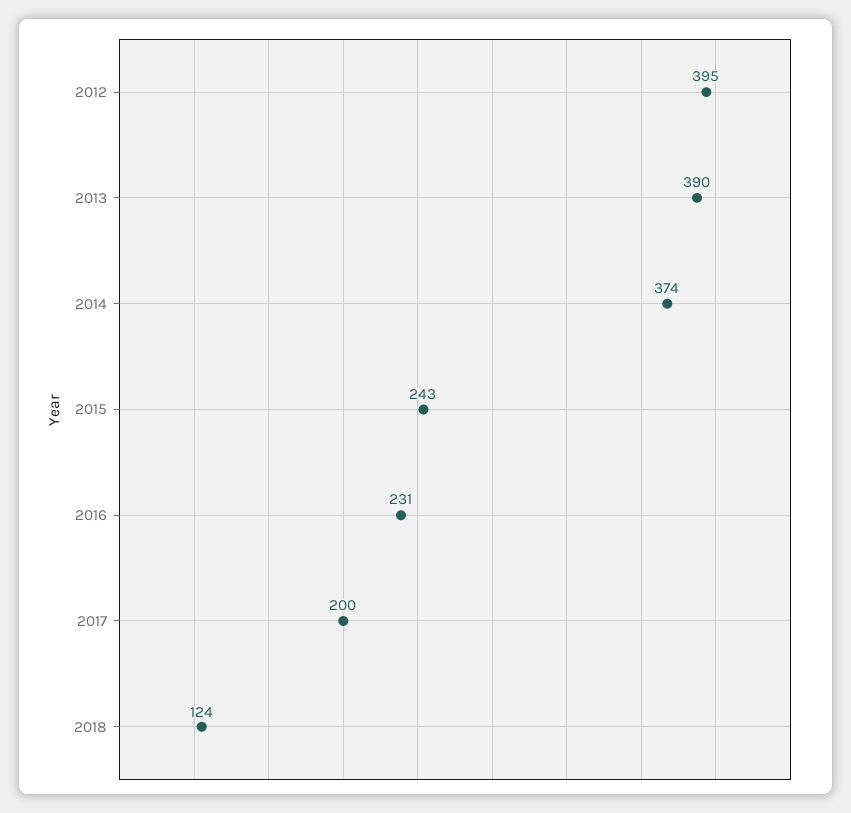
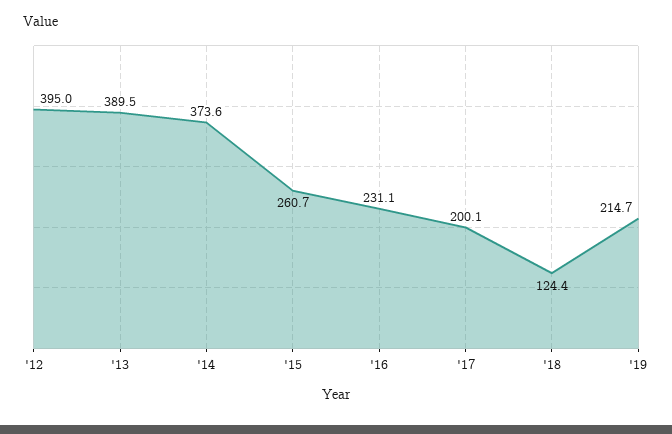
2015: 243 -> 260.7
'19: none -> 214.7

